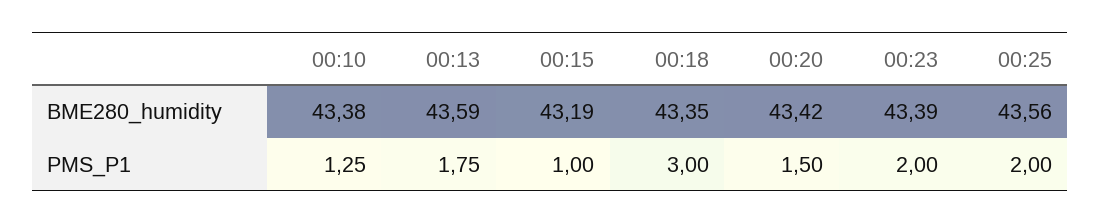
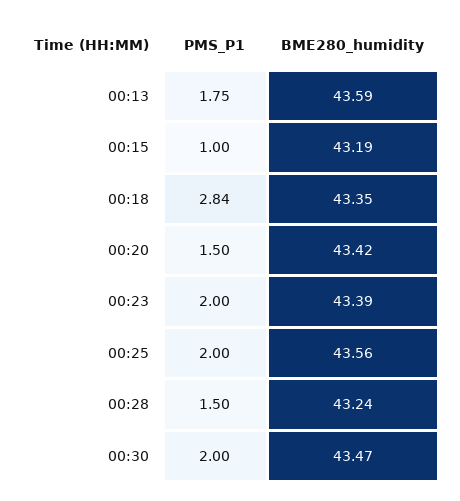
00:10, BME280_humidity: 43.38 -> none
00:10, PMS_P1: 1.25 -> none
00:18, PMS_P1: 3 -> 2.84
00:28, PMS_P1: none -> 1.5
00:28, BME280_humidity: none -> 43.24
00:30, PMS_P1: none -> 2
00:30, BME280_humidity: none -> 43.47

